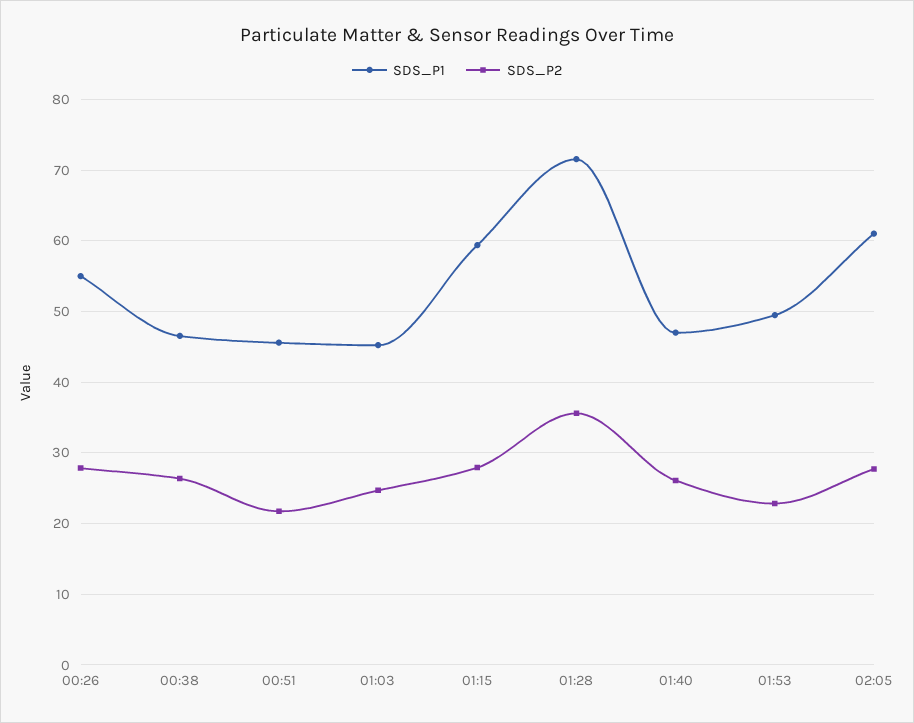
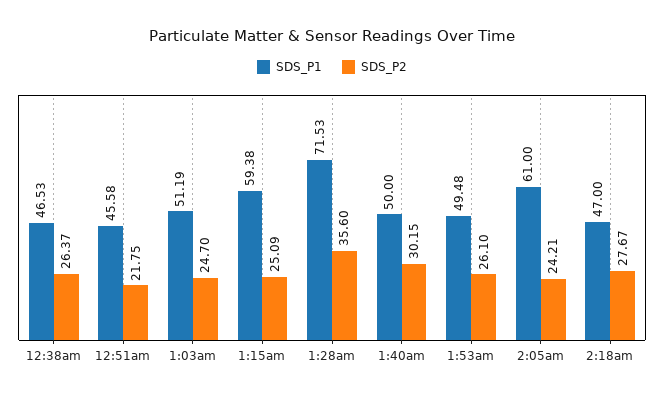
SDS_P1, 00:26: 55 -> none
SDS_P2, 00:26: 28 -> none
SDS_P1, 01:03: 45 -> 51.19
SDS_P2, 01:15: 28 -> 25.09
SDS_P1, 01:40: 47 -> 50
SDS_P2, 01:40: 26 -> 30.15
SDS_P2, 01:53: 23 -> 26.1
SDS_P2, 02:05: 28 -> 24.21
SDS_P1, 2:18am: none -> 47
SDS_P2, 2:18am: none -> 27.67

